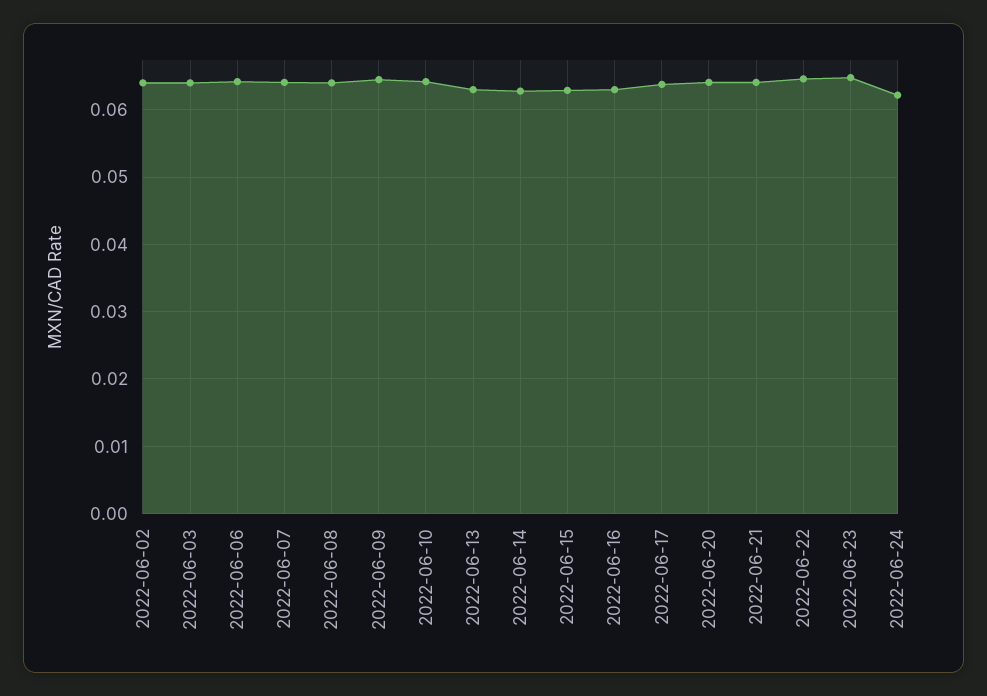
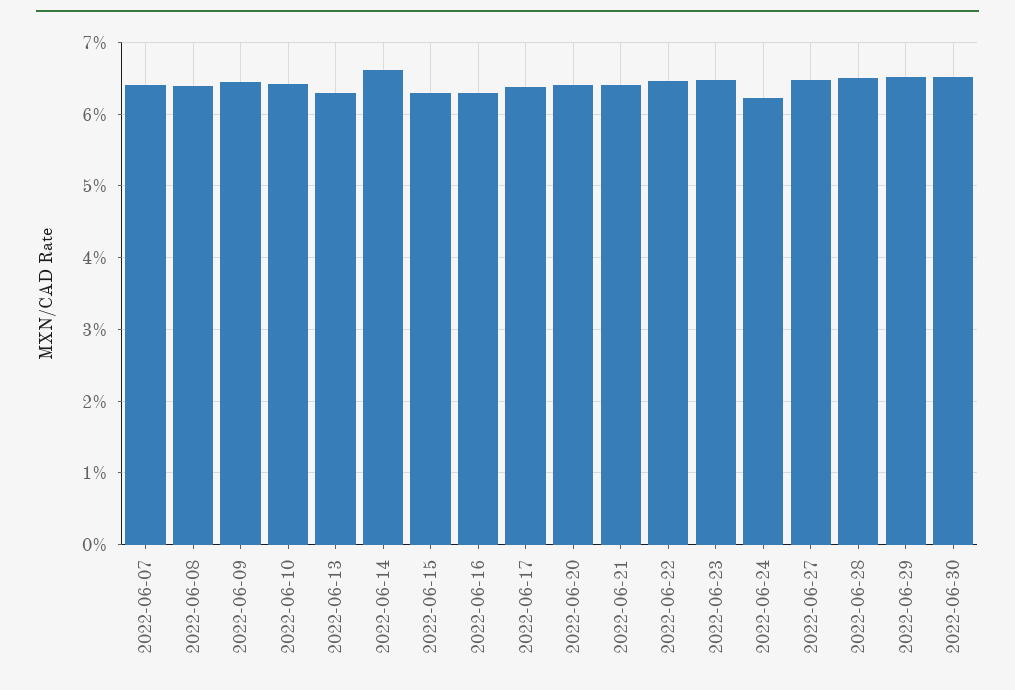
2022-06-02: 0.064 -> none
2022-06-03: 0.064 -> none
2022-06-06: 0.064 -> none
2022-06-14: 0.063 -> 0.066
2022-06-27: none -> 0.065
2022-06-28: none -> 0.065
2022-06-29: none -> 0.065
2022-06-30: none -> 0.065

